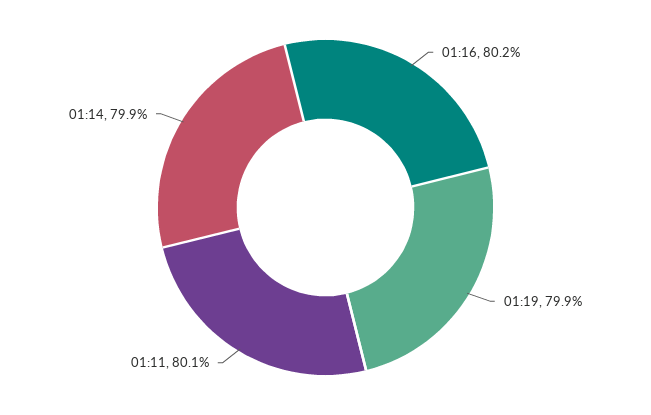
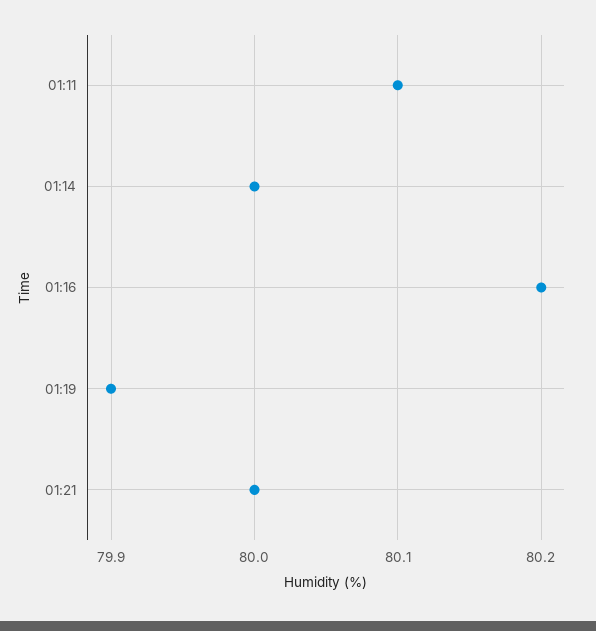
01:14: 79.9 -> 80
01:21: none -> 80

